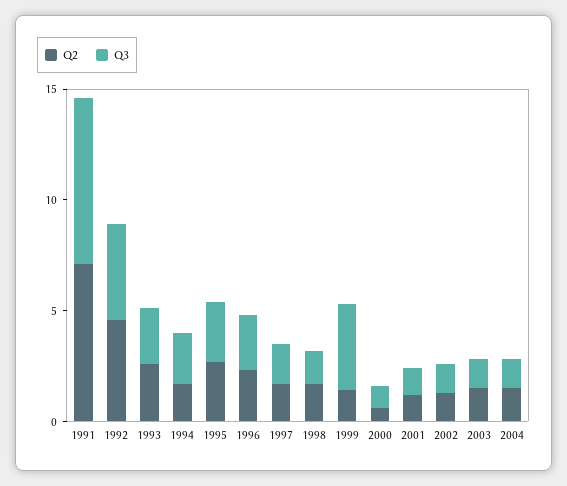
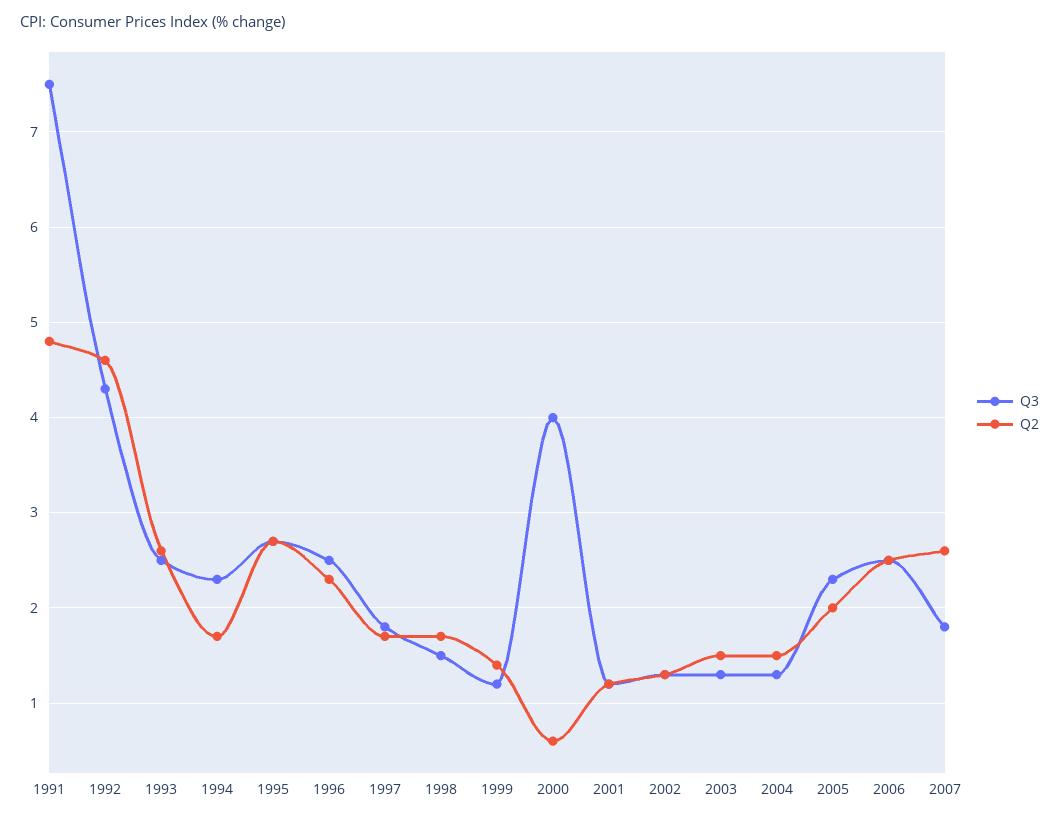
Q2, 1991: 7 -> 4.8
Q3, 1999: 4 -> 1.2
Q3, 2000: 1 -> 4
Q3, 2005: none -> 2.3
Q2, 2005: none -> 2
Q3, 2006: none -> 2.5
Q2, 2006: none -> 2.5
Q3, 2007: none -> 1.8
Q2, 2007: none -> 2.6

